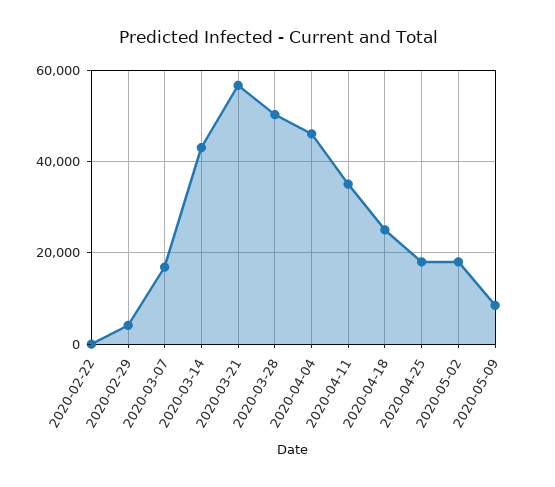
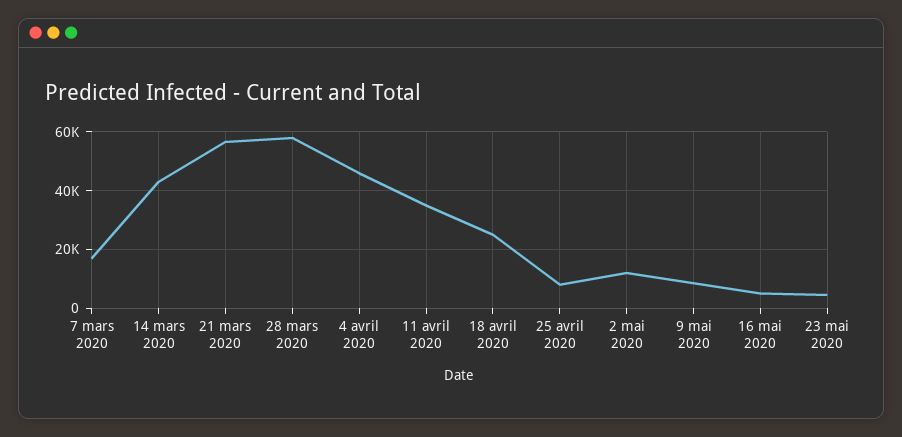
2020-02-22: 0 -> none
2020-02-29: 4000 -> none
2020-03-28: 50000 -> 57500
2020-04-25: 18000 -> 7500
2020-05-02: 18000 -> 12500
16 mai 2020: none -> 5000
23 mai 2020: none -> 5000

